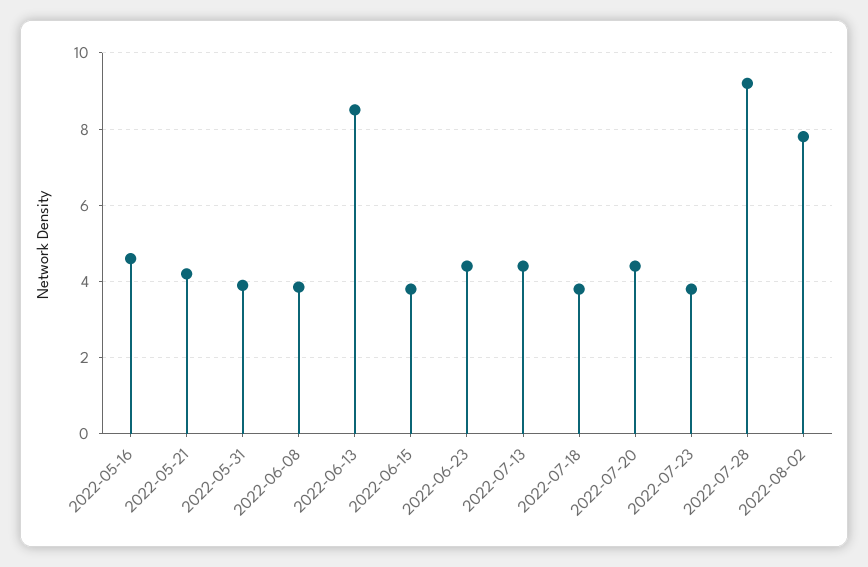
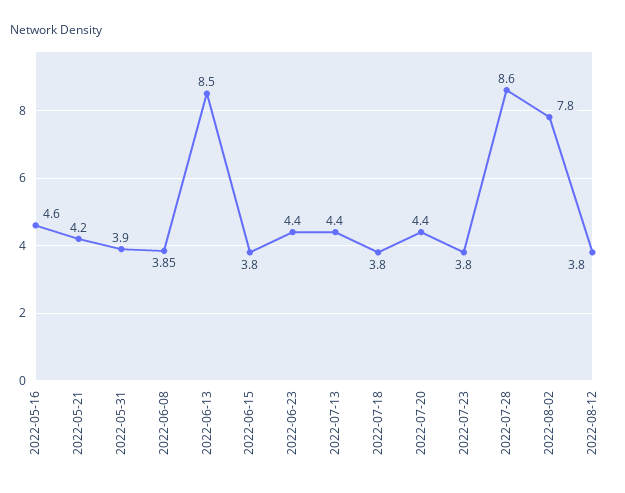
2022-07-28: 9.2 -> 8.6
2022-08-12: none -> 3.8

